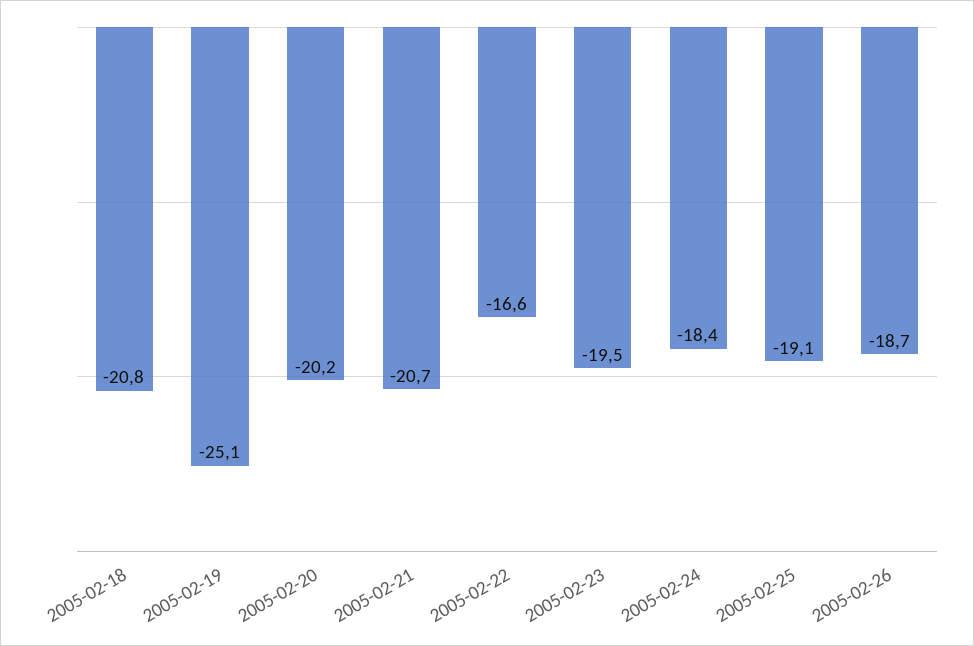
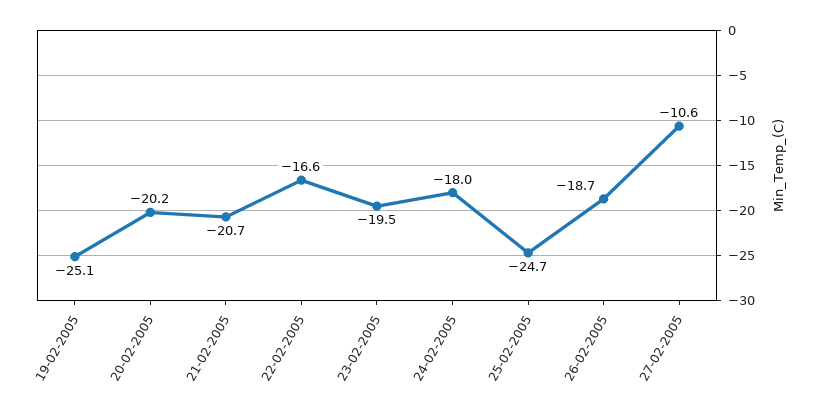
2005-02-18: -20.8 -> none
2005-02-24: -18.4 -> -18
2005-02-25: -19.1 -> -24.7
27-02-2005: none -> -10.6

